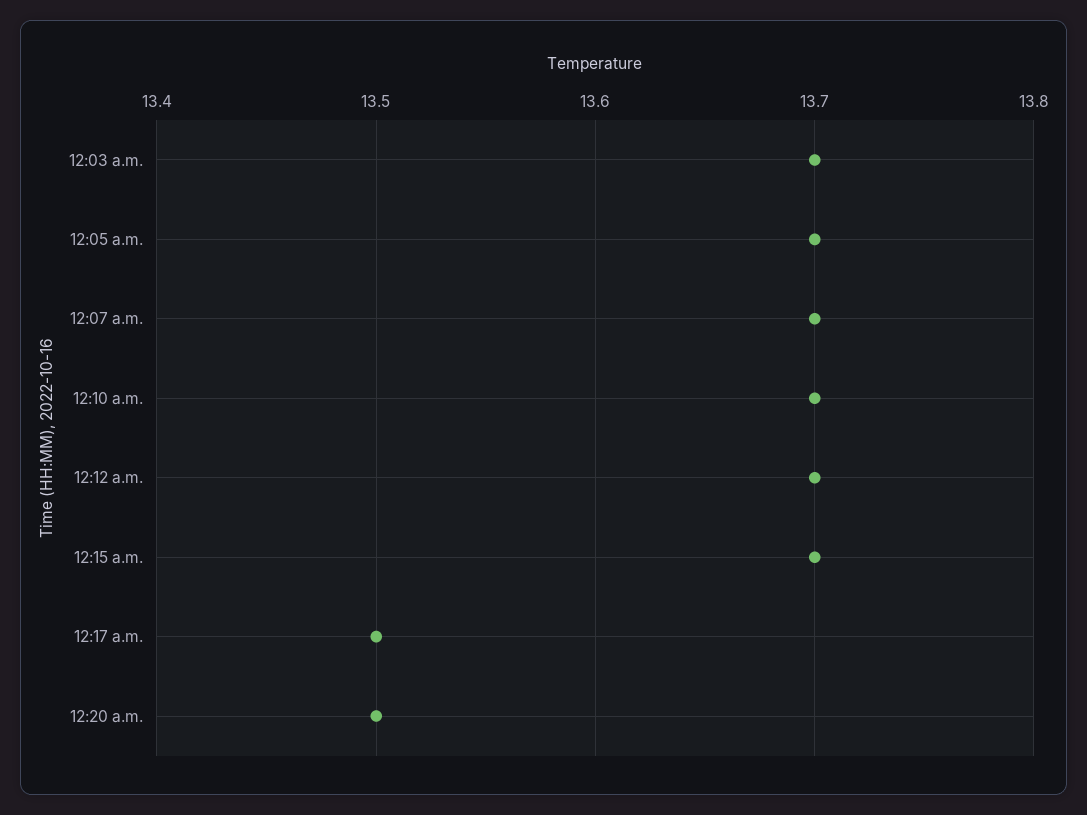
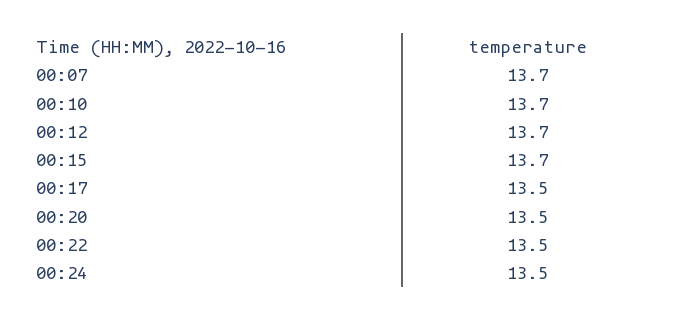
12:03 a.m.: 13.7 -> none
12:05 a.m.: 13.7 -> none
00:22: none -> 13.5
00:24: none -> 13.5

